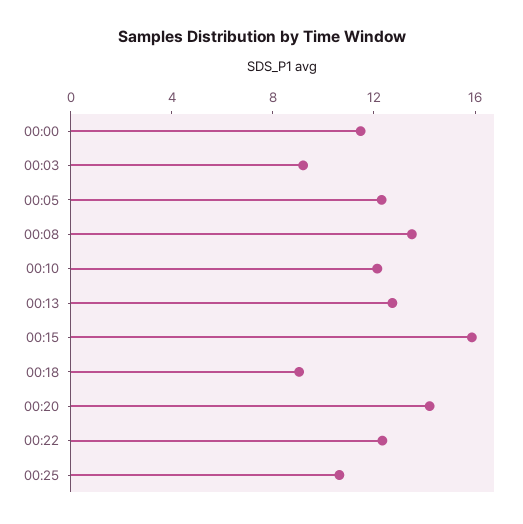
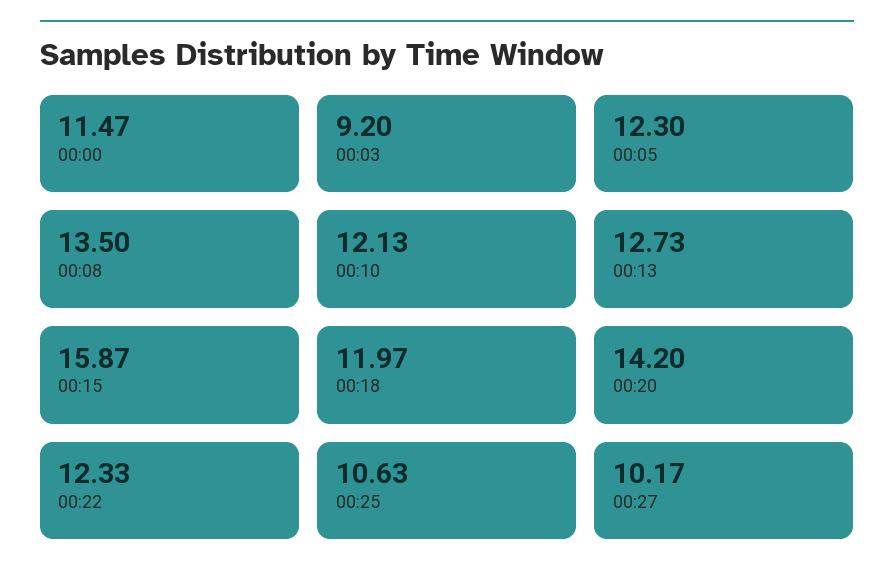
00:18: 9 -> 11.97
00:27: none -> 10.17

